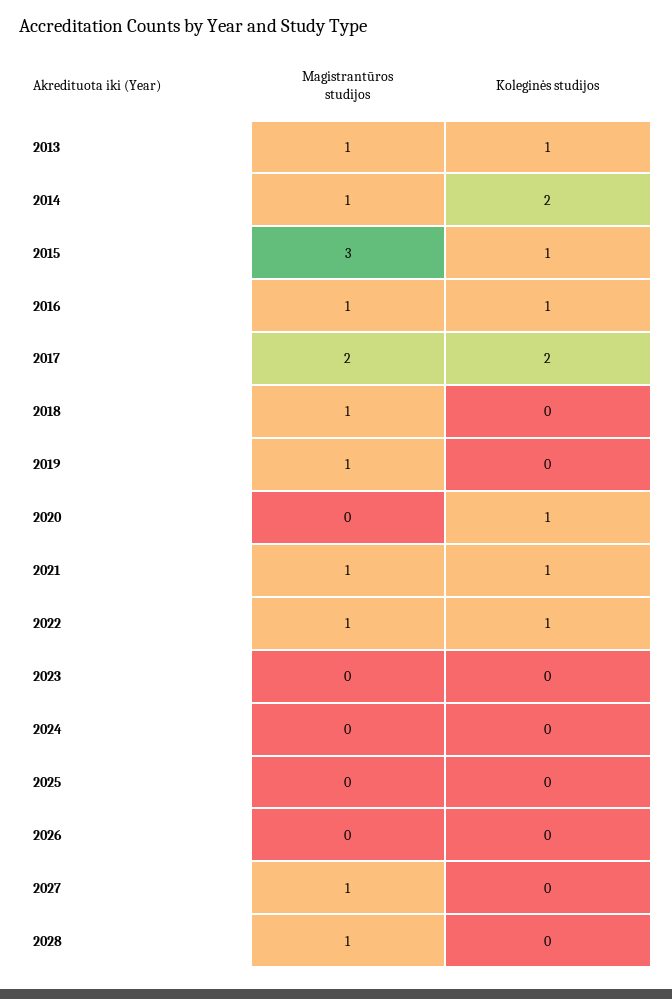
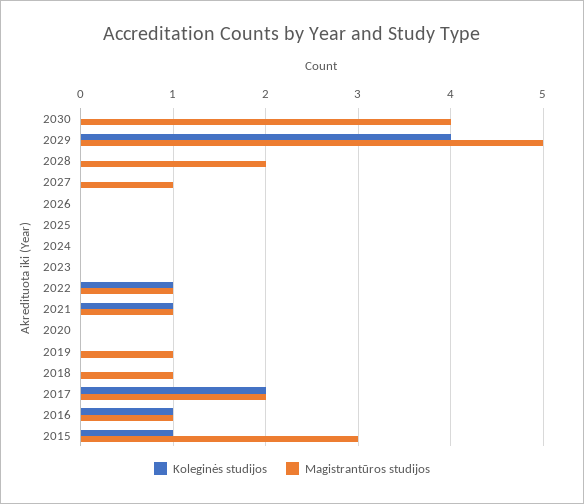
Magistrantūros studijos, 2013: 1 -> none
Koleginės studijos, 2013: 1 -> none
Magistrantūros studijos, 2014: 1 -> none
Koleginės studijos, 2014: 2 -> none
Koleginės studijos, 2020: 1 -> 0
Magistrantūros studijos, 2028: 1 -> 2
Koleginės studijos, 2030: none -> 0
Magistrantūros studijos, 2030: none -> 4
Koleginės studijos, 2029: none -> 4
Magistrantūros studijos, 2029: none -> 5

